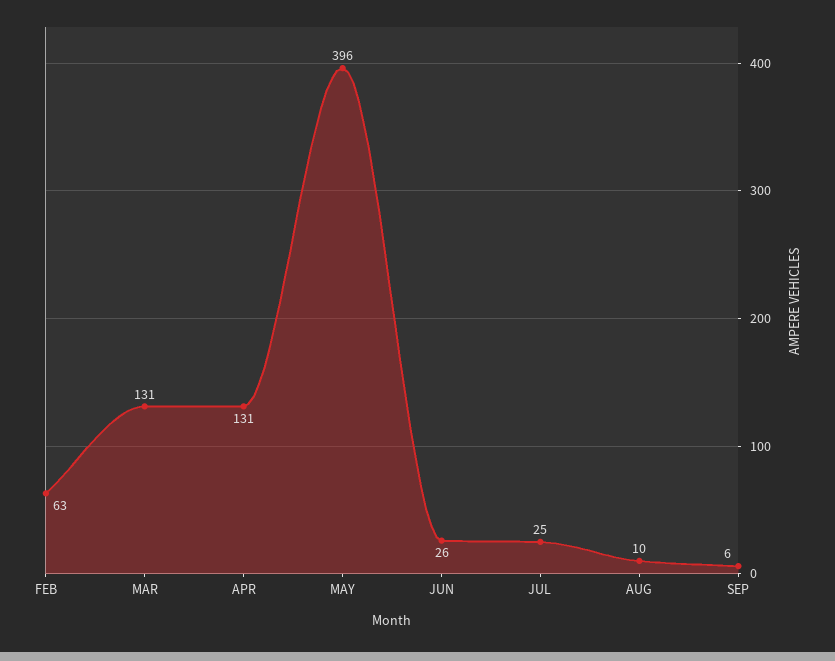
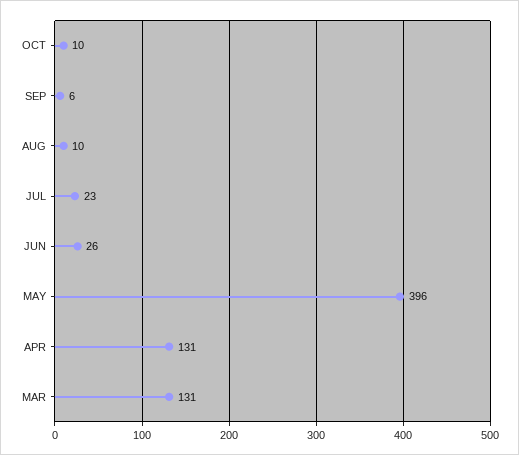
FEB: 63 -> none
JUL: 25 -> 23
OCT: none -> 10

